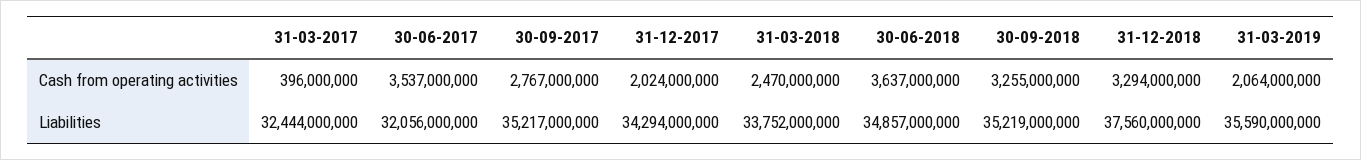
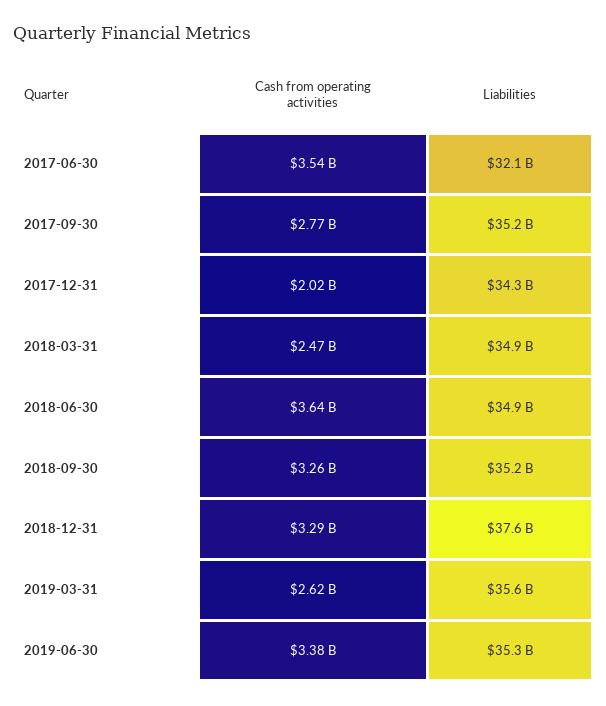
31-03-2017, Cash from operating activities: 396000000 -> none
31-03-2019, Cash from operating activities: 2064000000 -> 2620000000
31-03-2017, Liabilities: 32444000000 -> none
31-03-2018, Liabilities: 33752000000 -> 34900000000
2019-06-30, Cash from operating activities: none -> 3380000000
2019-06-30, Liabilities: none -> 35300000000

